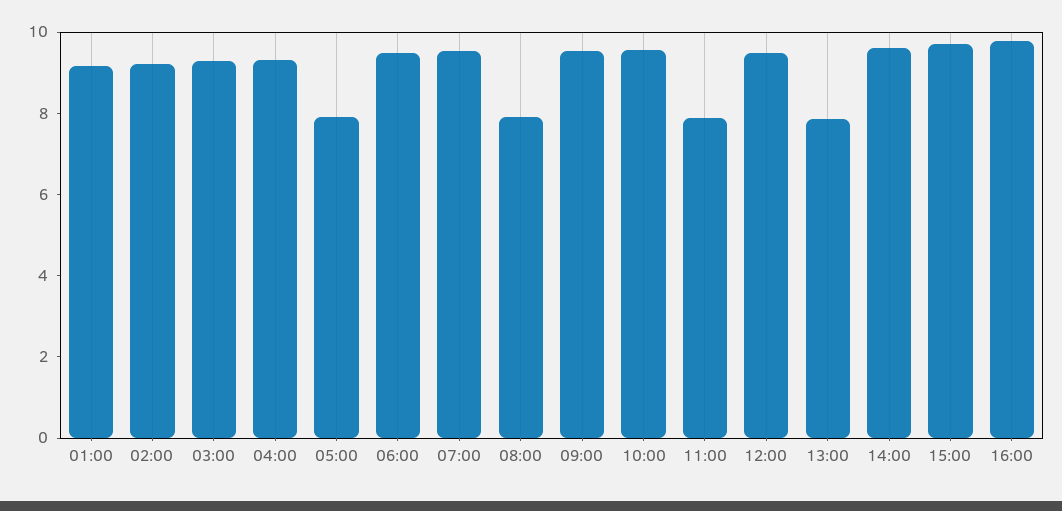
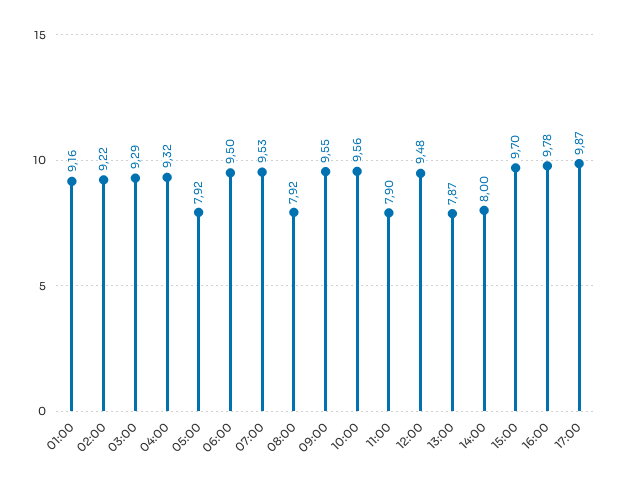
14:00: 9.5 -> 8
17:00: none -> 9.87

